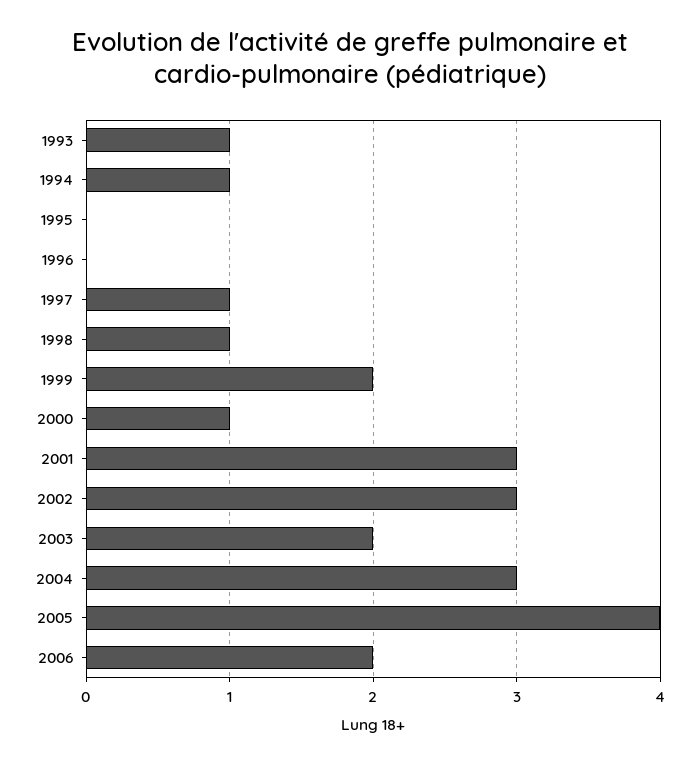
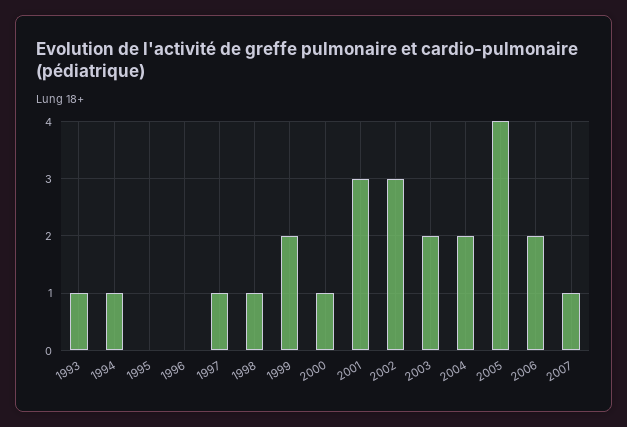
2004: 3 -> 2
2007: none -> 1

